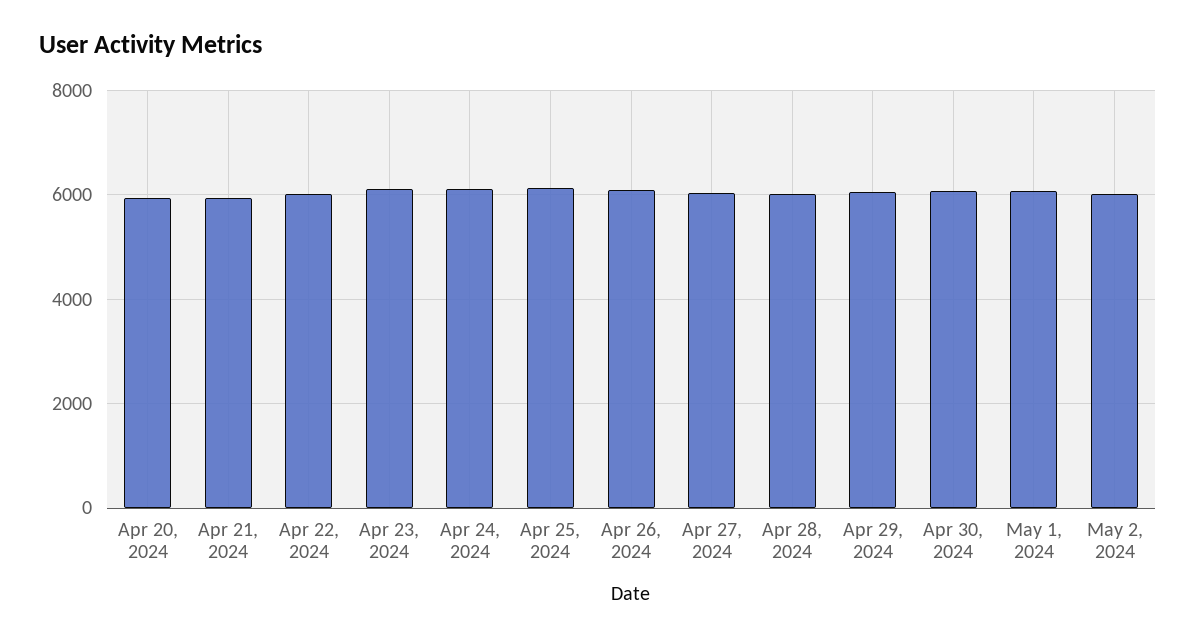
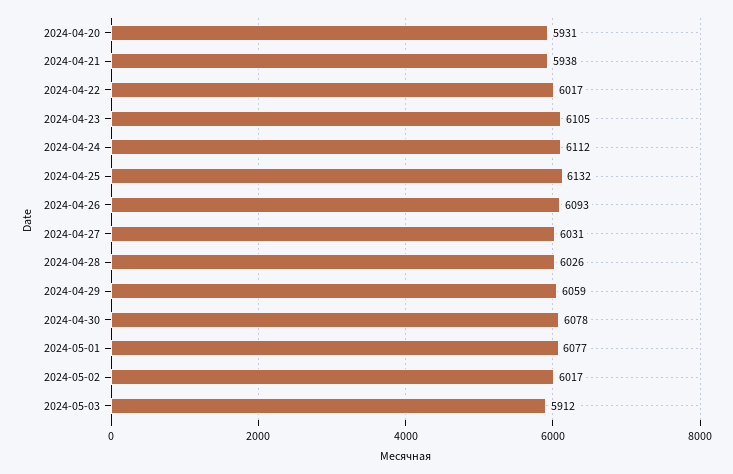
2024-05-03: none -> 5912

